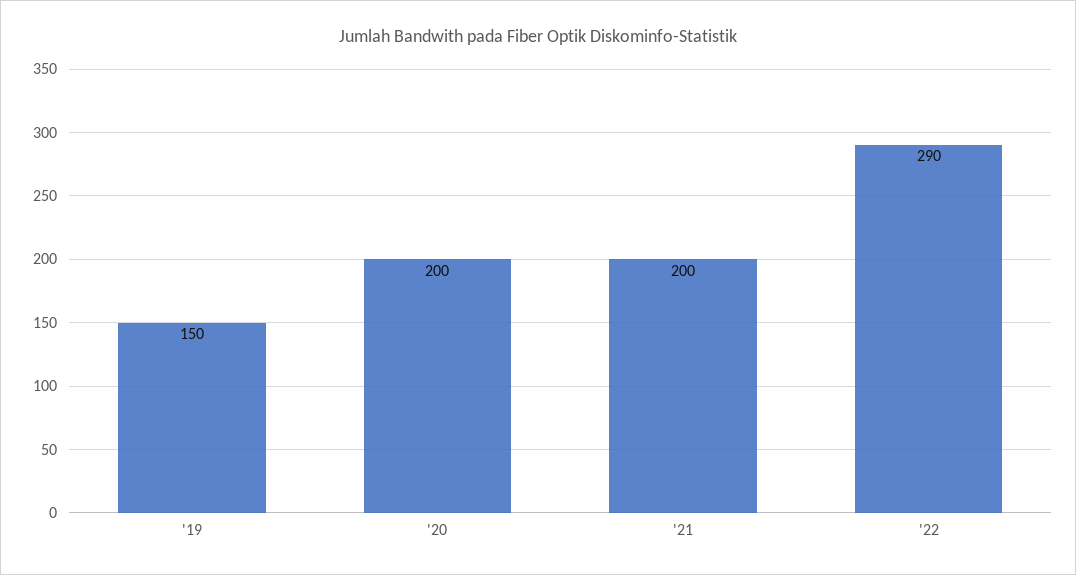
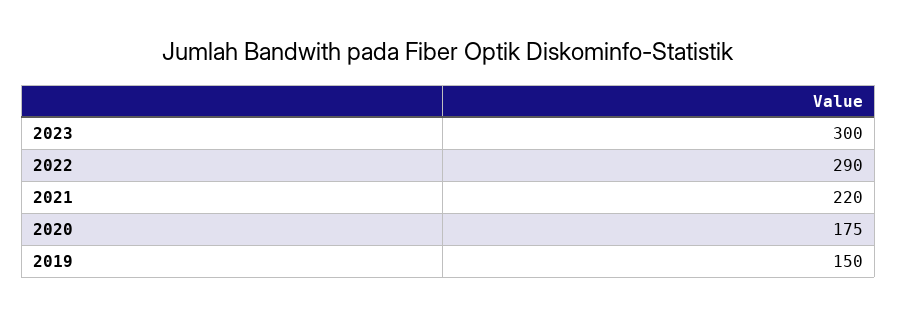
'20: 200 -> 175
'21: 200 -> 220
2023: none -> 300

